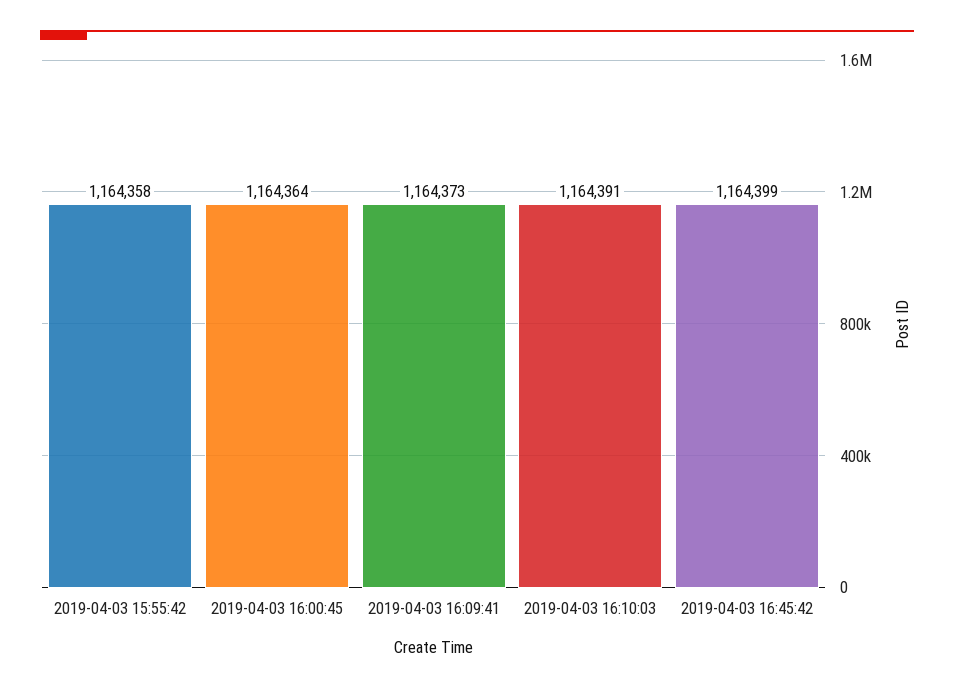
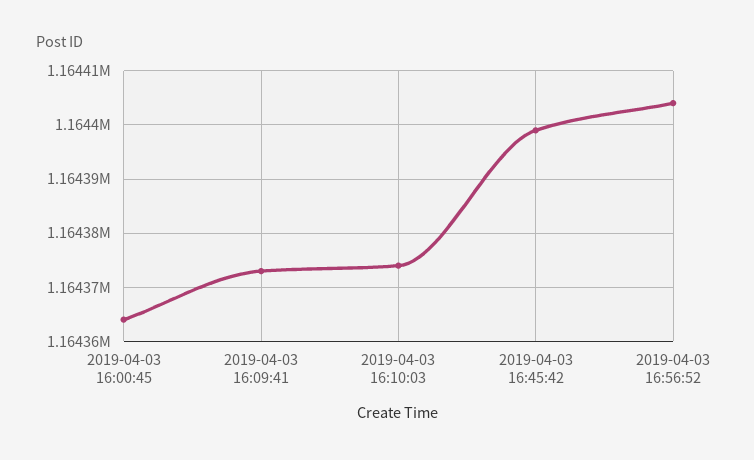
2019-04-03 15:55:42: 1164358 -> none
2019-04-03 16:10:03: 1164391 -> 1164375
2019-04-03 16:56:52: none -> 1164405

